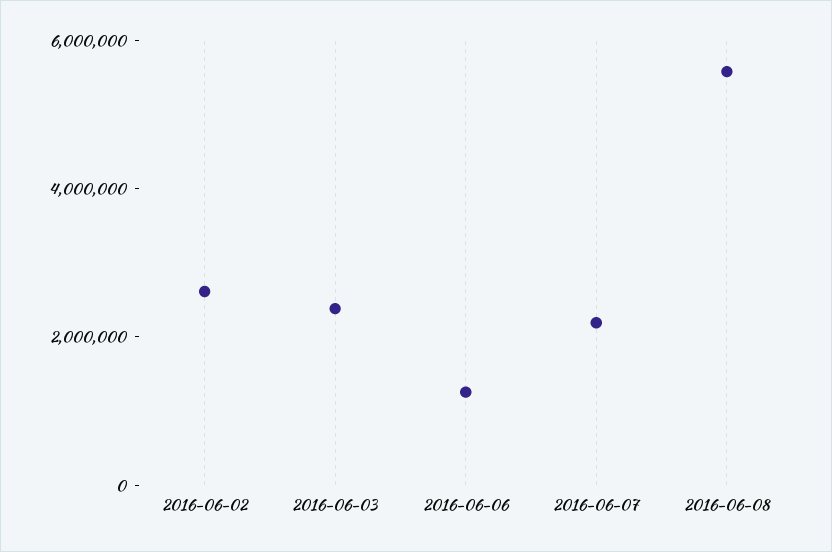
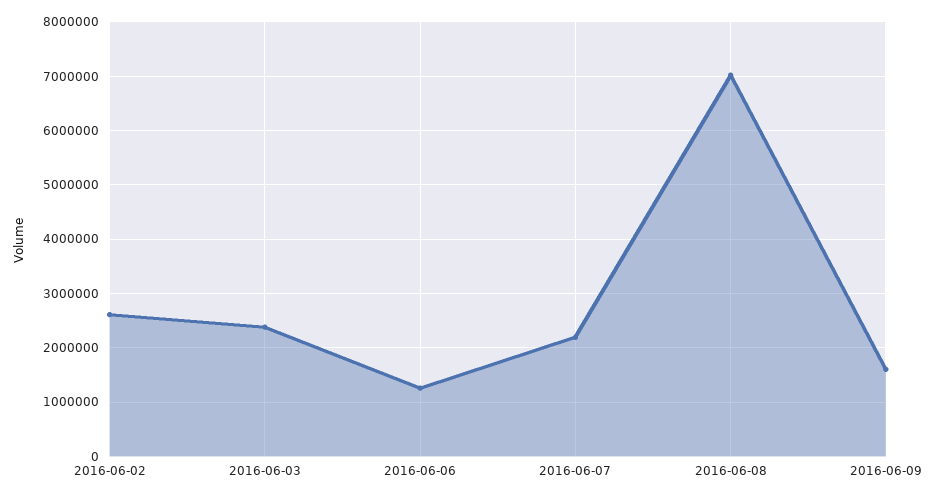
2016-06-08: 5500000 -> 7000000
2016-06-09: none -> 1600000

